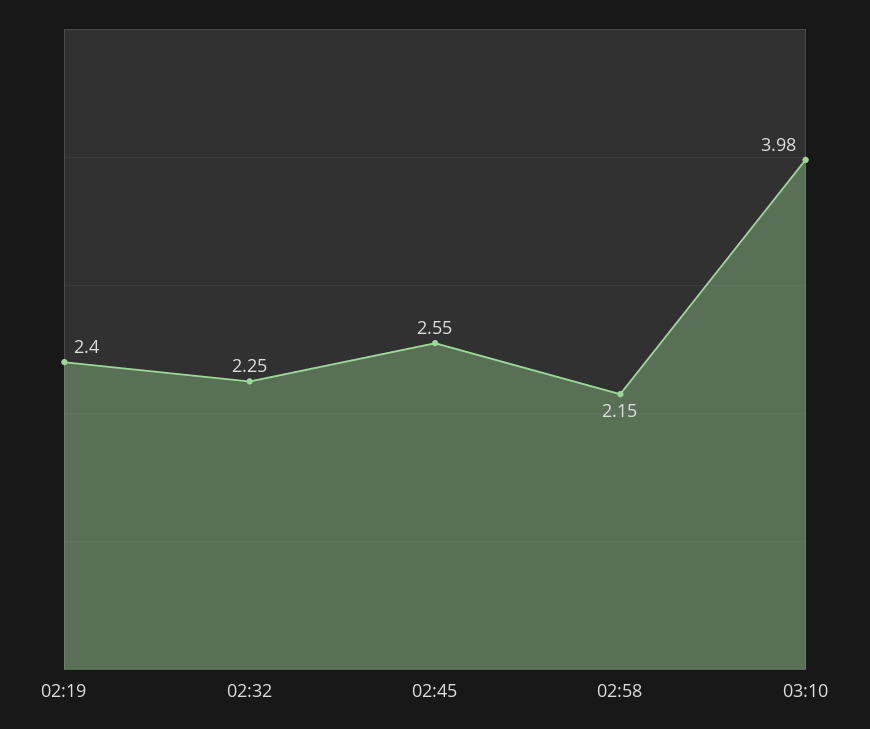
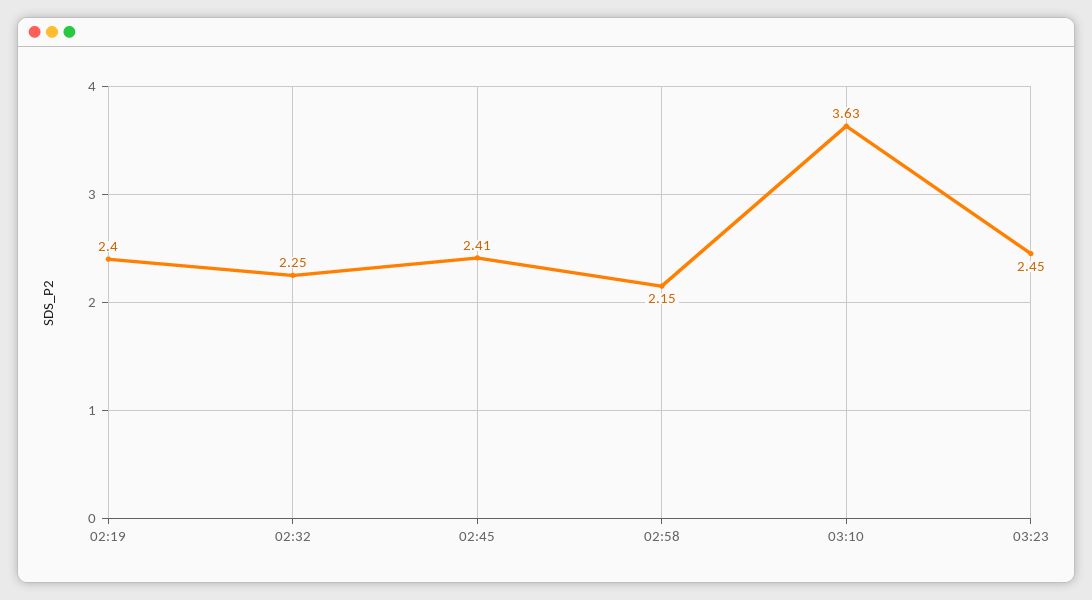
02:45: 2.55 -> 2.41
03:10: 3.98 -> 3.63
03:23: none -> 2.45

